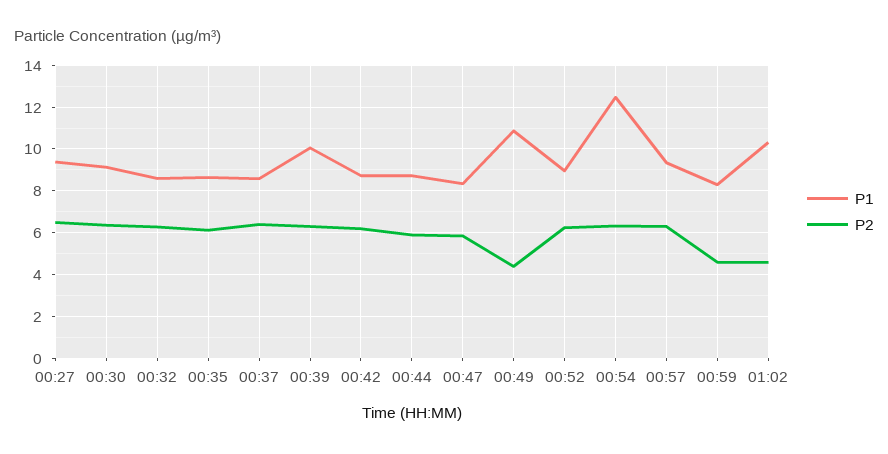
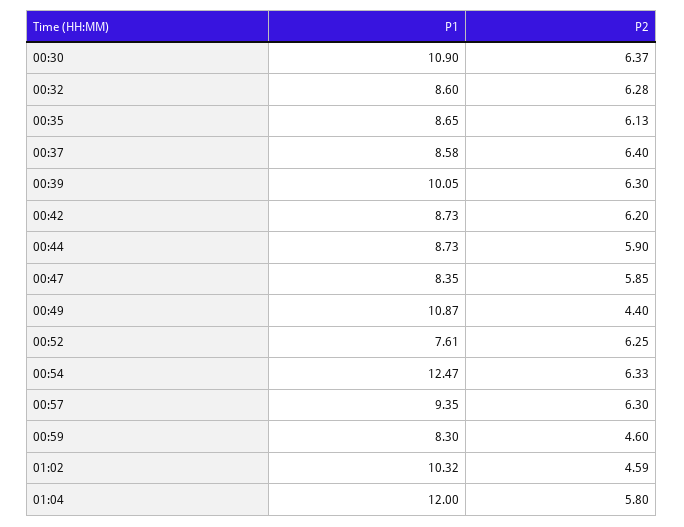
P1, 00:27: 9.5 -> none
P2, 00:27: 6.5 -> none
P1, 00:30: 9 -> 10.9
P1, 00:52: 9 -> 7.61
P1, 01:04: none -> 12
P2, 01:04: none -> 5.8

